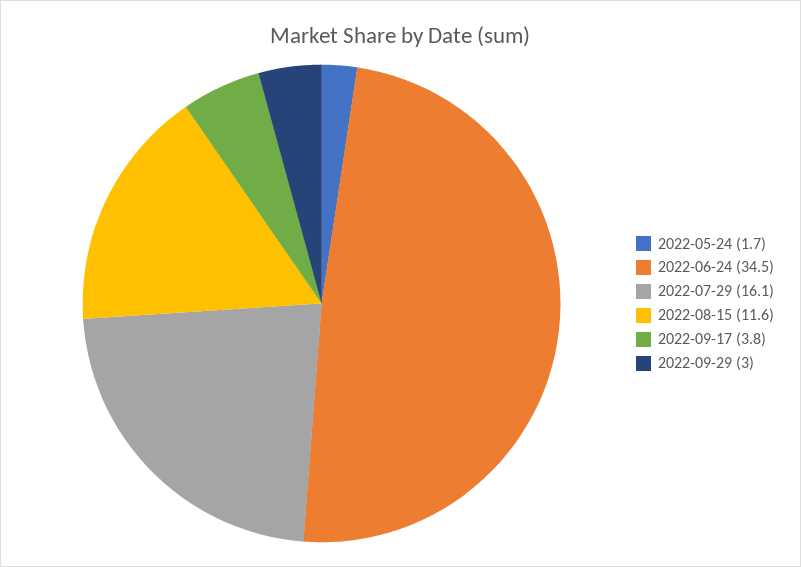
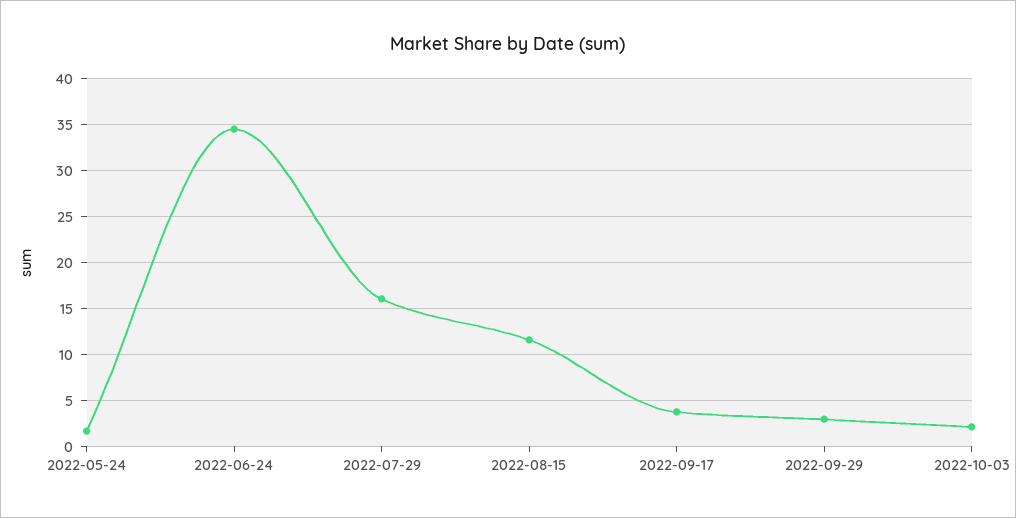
2022-10-03: none -> 2

